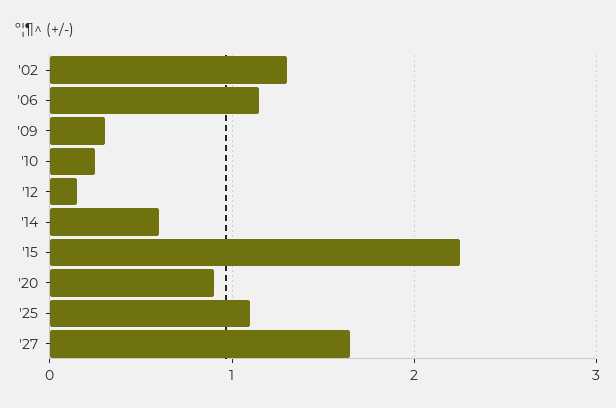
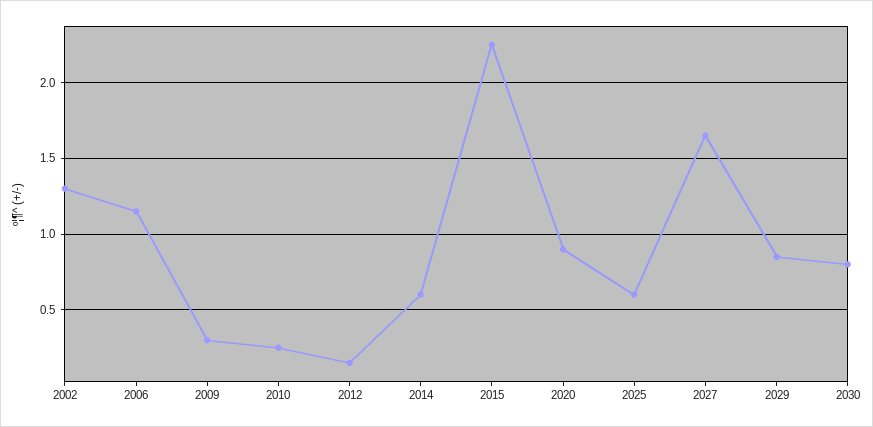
'25: 1.1 -> 0.6
2029: none -> 0.85
2030: none -> 0.8

